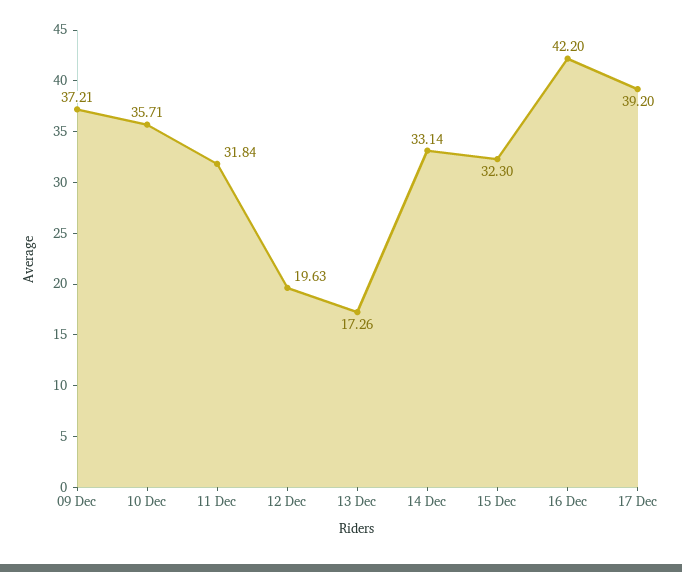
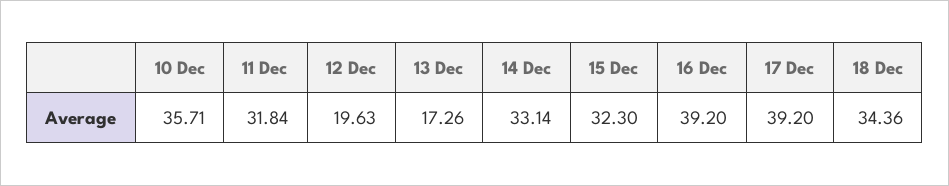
09 Dec: 37.21 -> none
16 Dec: 42.2 -> 39.2
18 Dec: none -> 34.36

